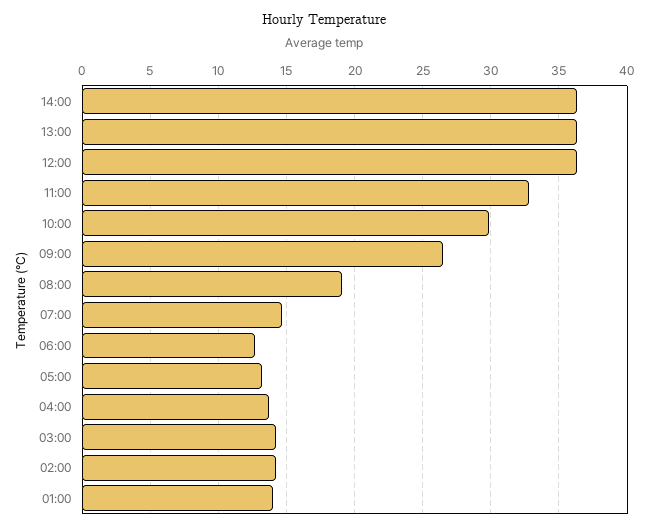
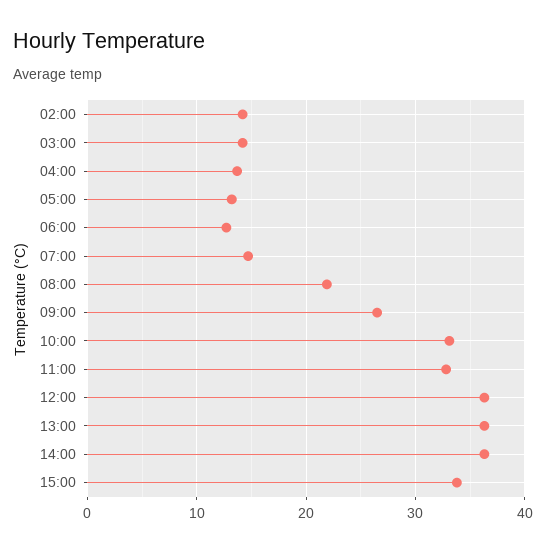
10:00: 30 -> 33
08:00: 19 -> 22
01:00: 14 -> none
15:00: none -> 34

